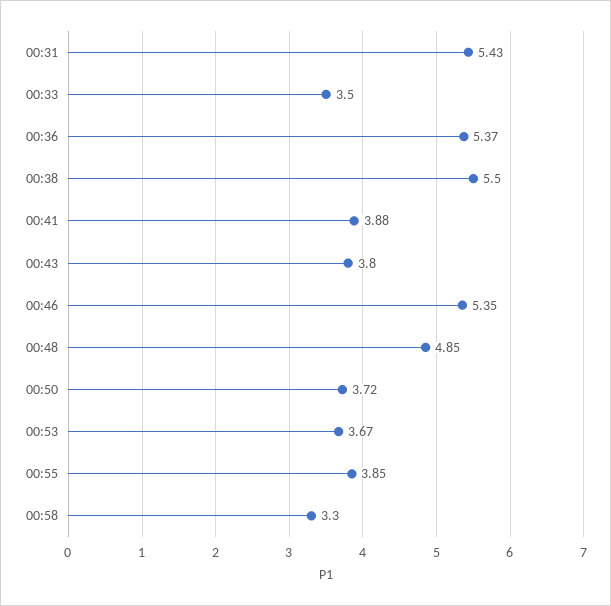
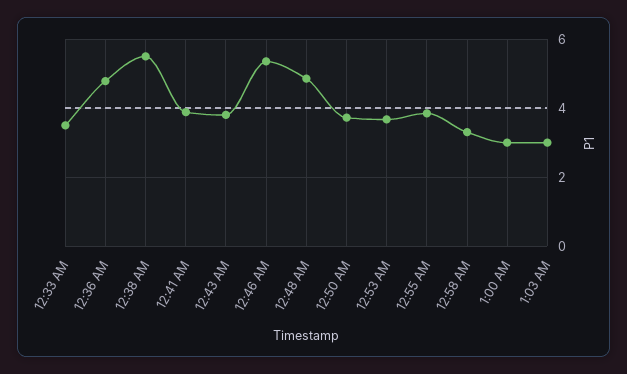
00:31: 5.43 -> none
00:36: 5.37 -> 4.8
1:00 AM: none -> 3
1:03 AM: none -> 3

